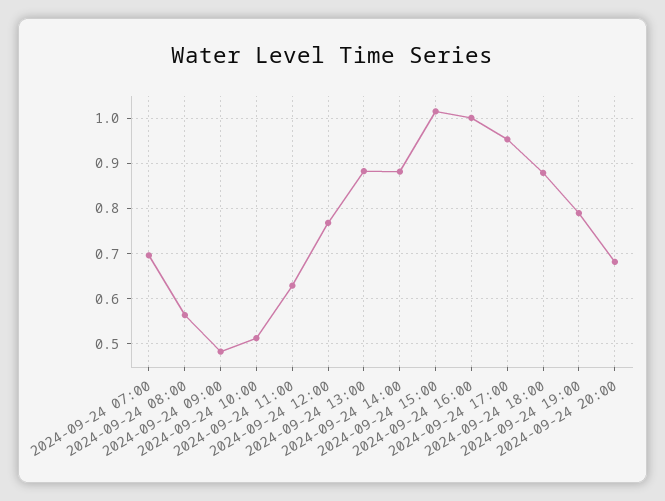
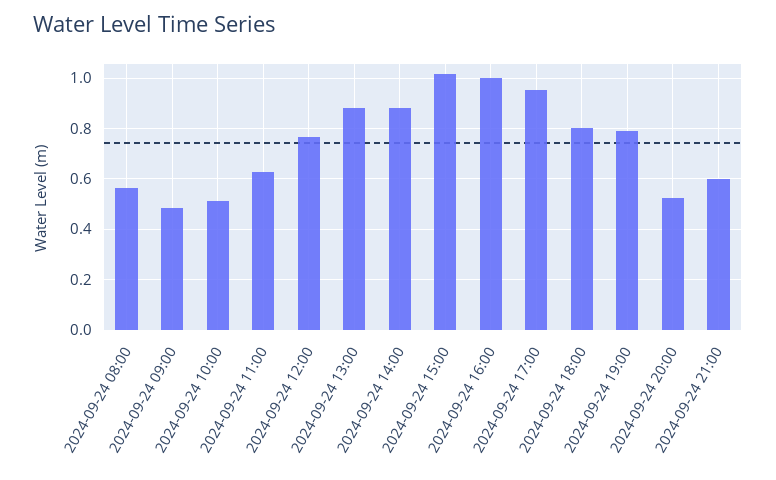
2024-09-24 07:00: 0.7 -> none
2024-09-24 18:00: 0.88 -> 0.8
2024-09-24 20:00: 0.68 -> 0.525
2024-09-24 21:00: none -> 0.6

